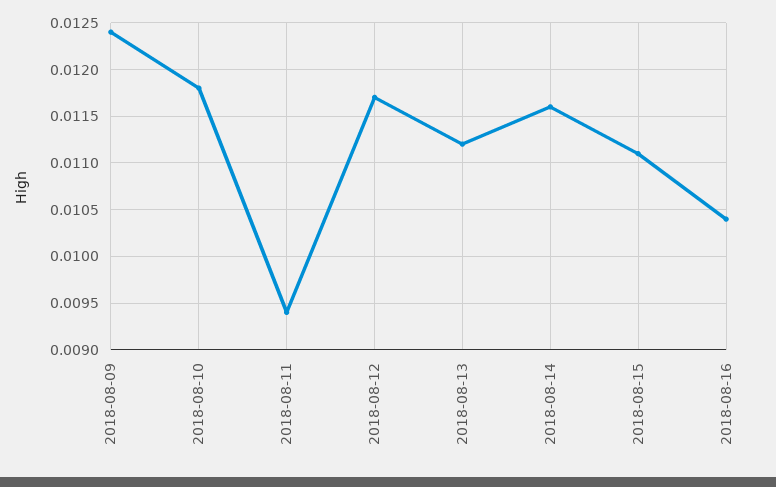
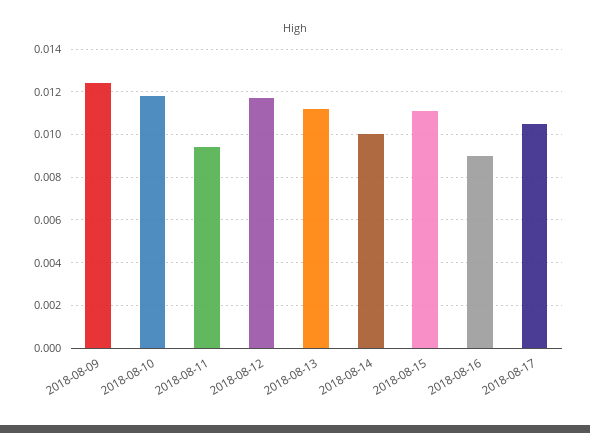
2018-08-14: 0.0116 -> 0.01
2018-08-16: 0.0104 -> 0.009
2018-08-17: none -> 0.0105

